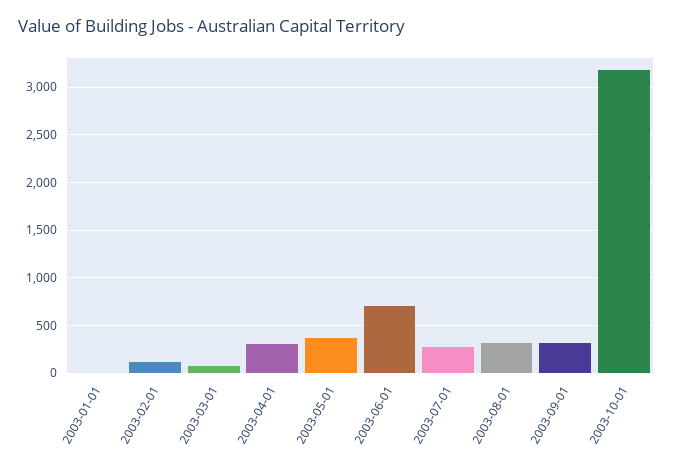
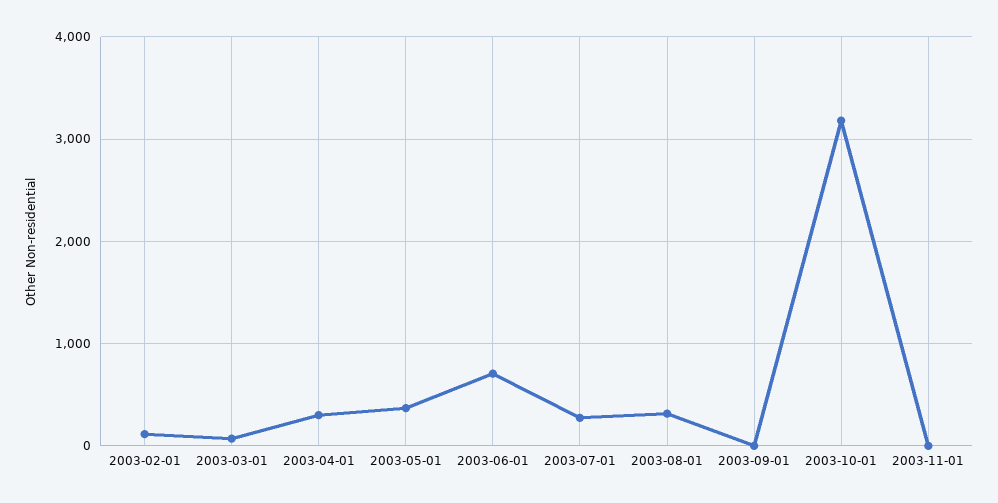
2003-01-01: 0 -> none
2003-09-01: 300 -> 0
2003-11-01: none -> 0

